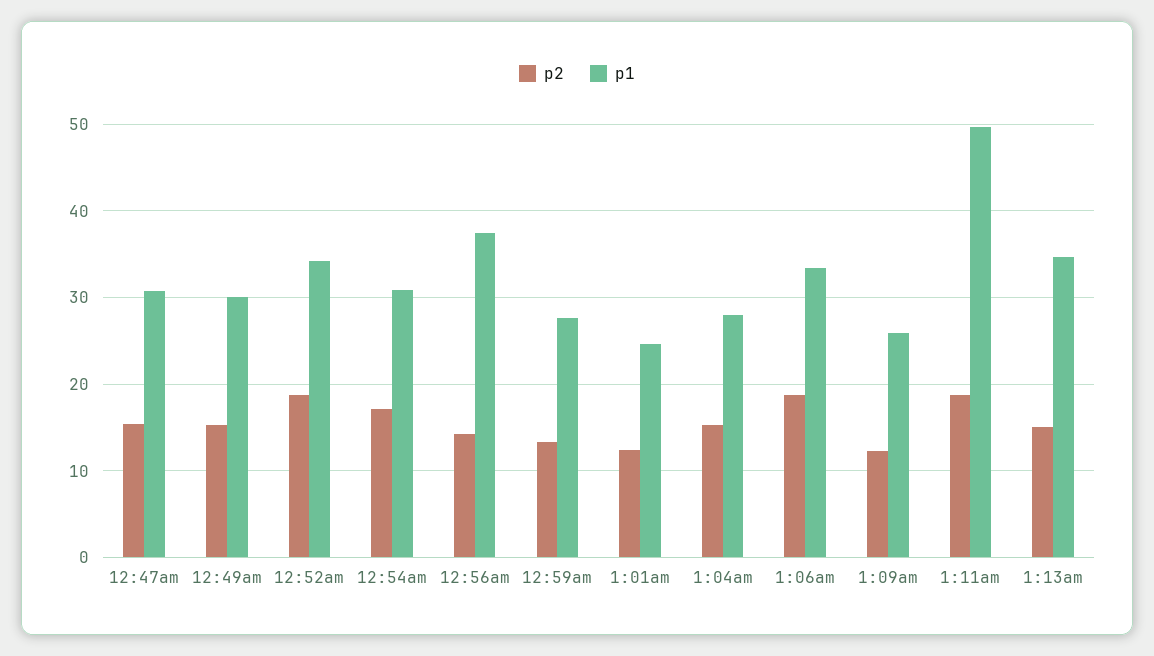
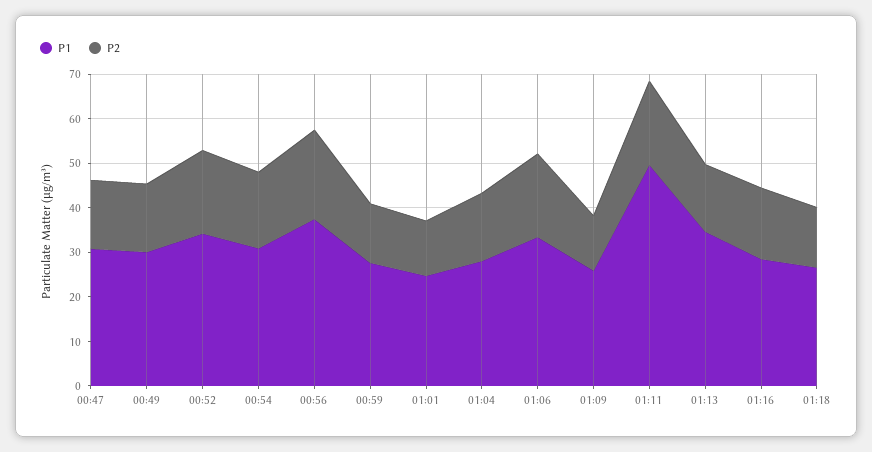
p2, 12:56am: 14 -> 20
p1, 01:16: none -> 28
p2, 01:16: none -> 16
p1, 01:18: none -> 26
p2, 01:18: none -> 14

